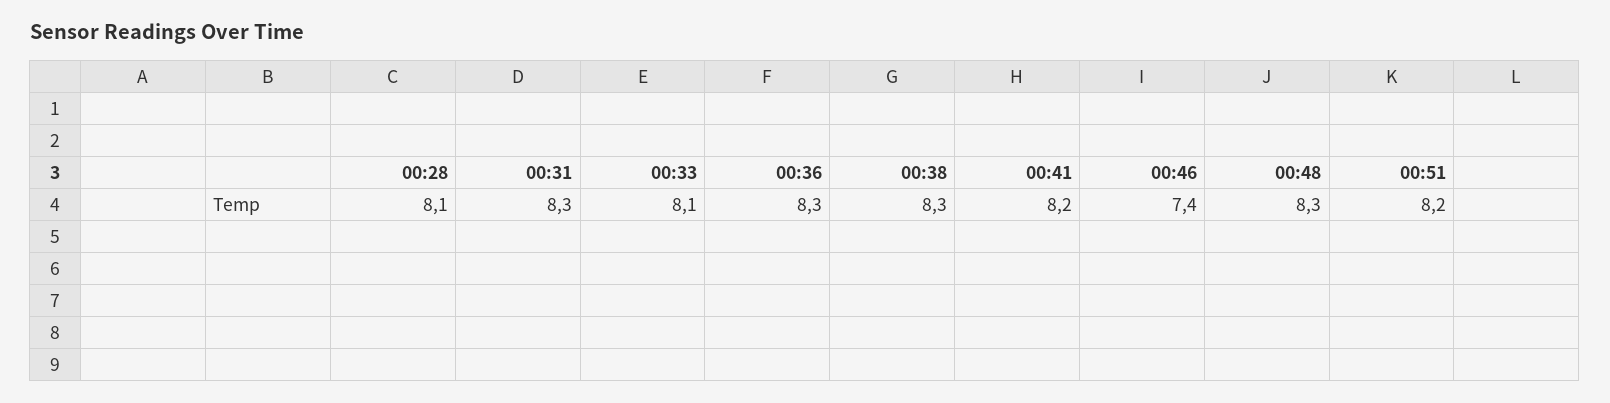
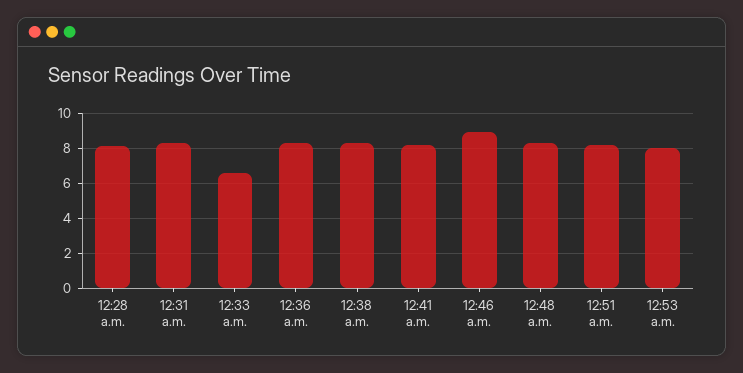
00:33: 8.1 -> 6.5
00:46: 7.4 -> 9
12:53 a.m.: none -> 8

